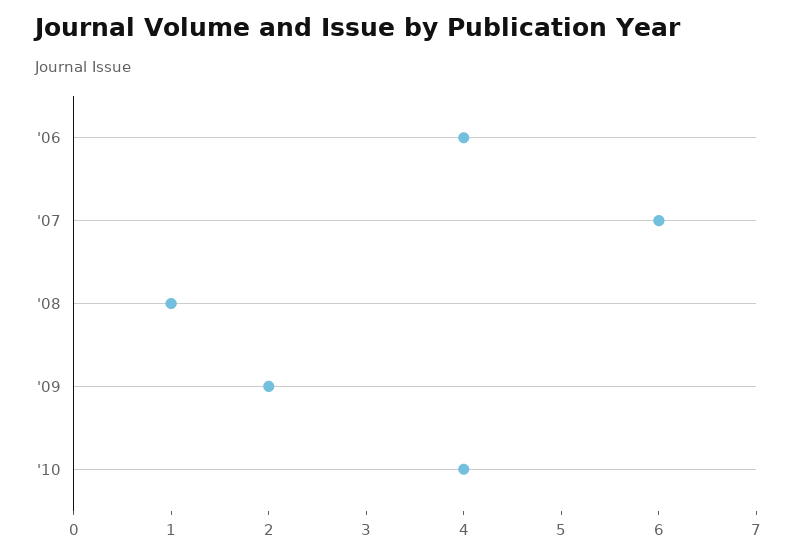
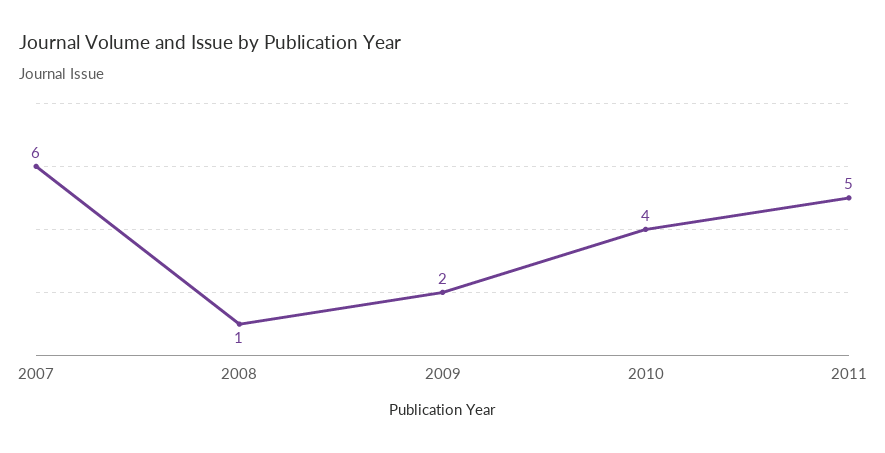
'06: 4 -> none
2011: none -> 5

